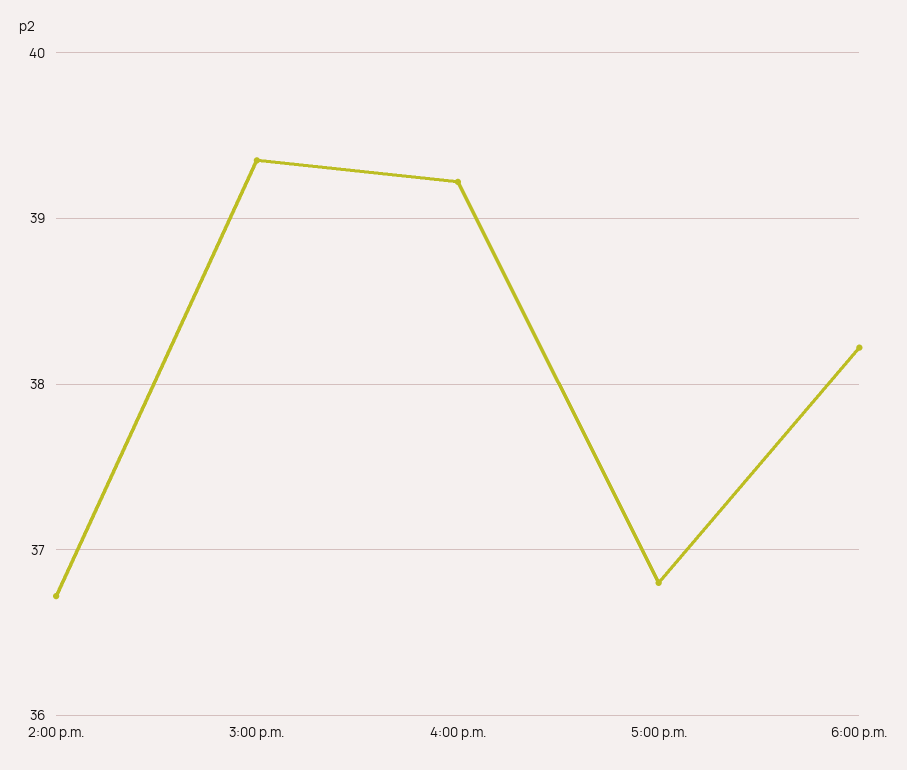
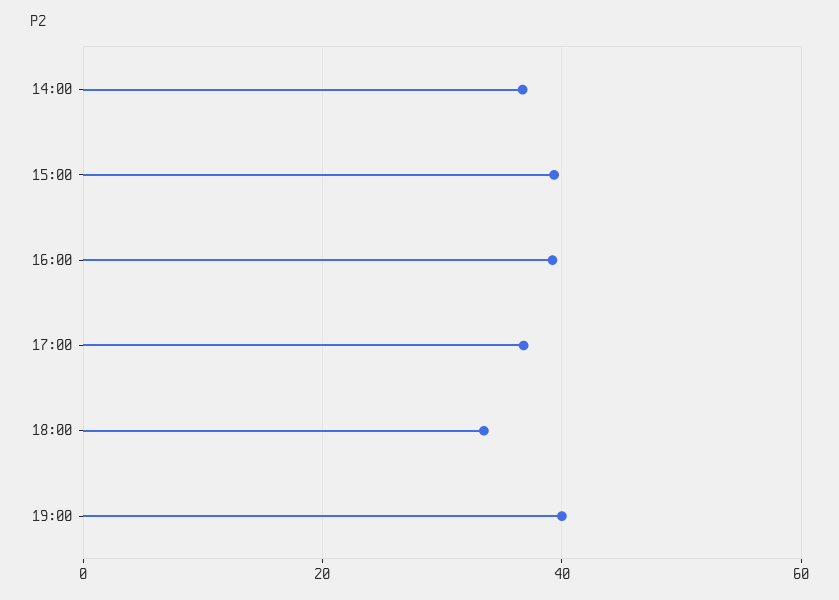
6:00 p.m.: 38.2 -> 34
19:00: none -> 40

